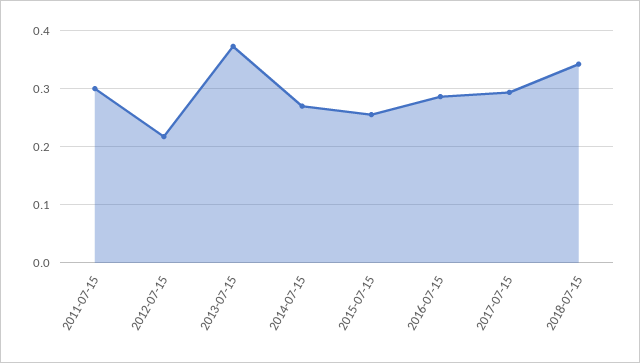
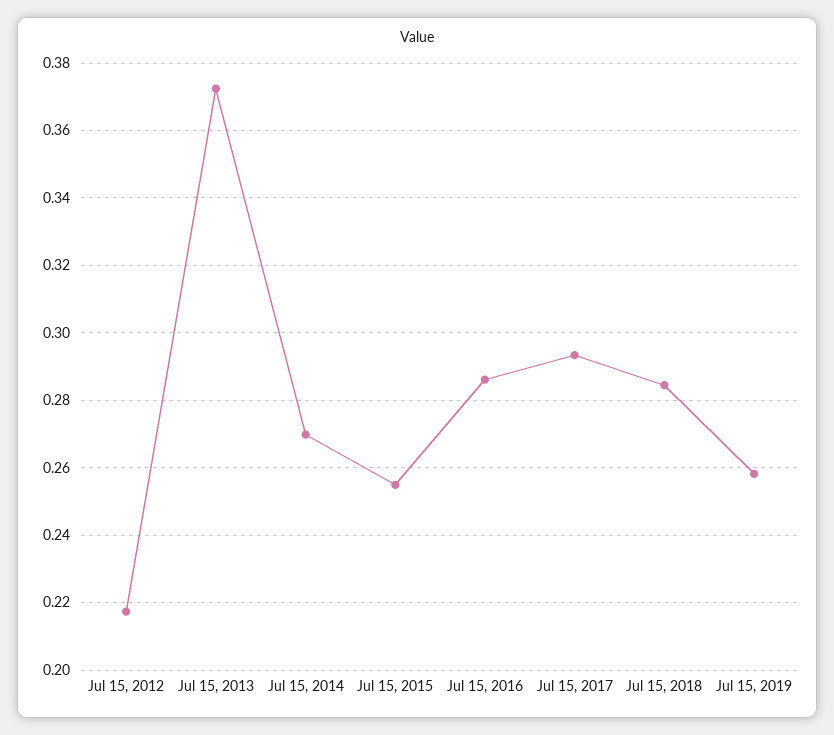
2011-07-15: 0.3 -> none
2018-07-15: 0.34 -> 0.284
Jul 15, 2019: none -> 0.258

